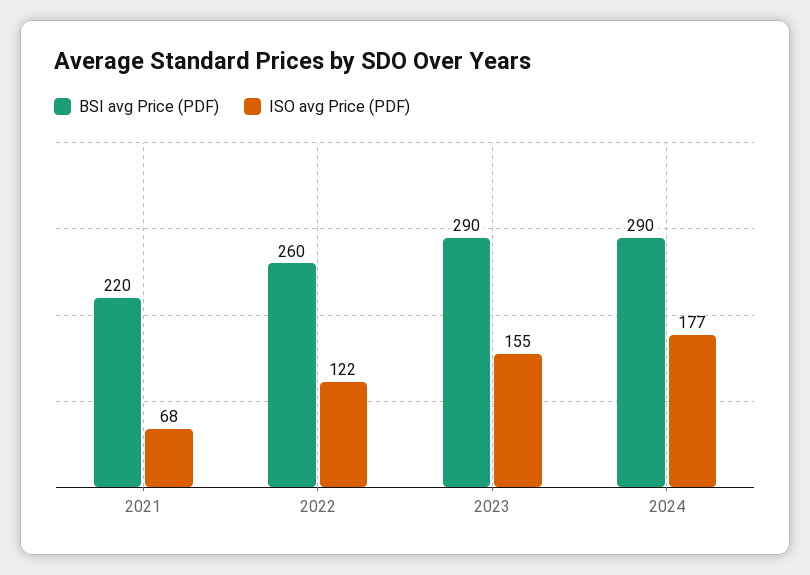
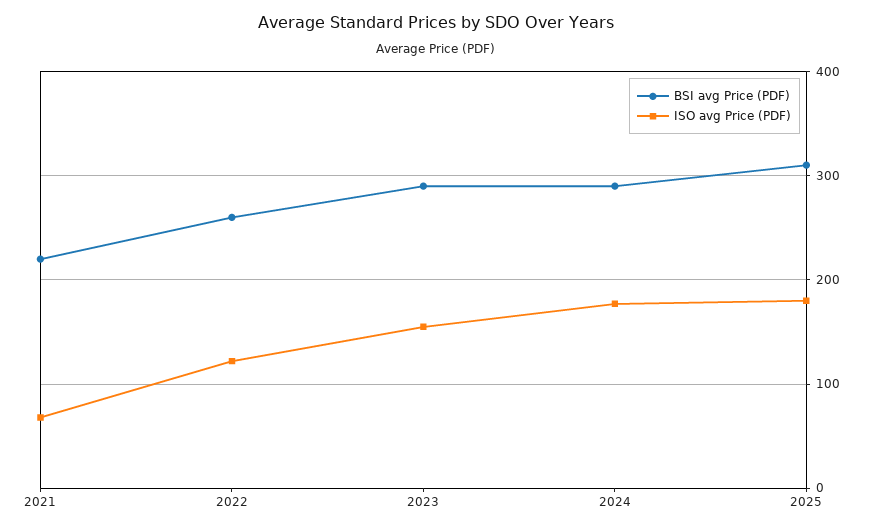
BSI avg Price (PDF), 2025: none -> 310
ISO avg Price (PDF), 2025: none -> 180

